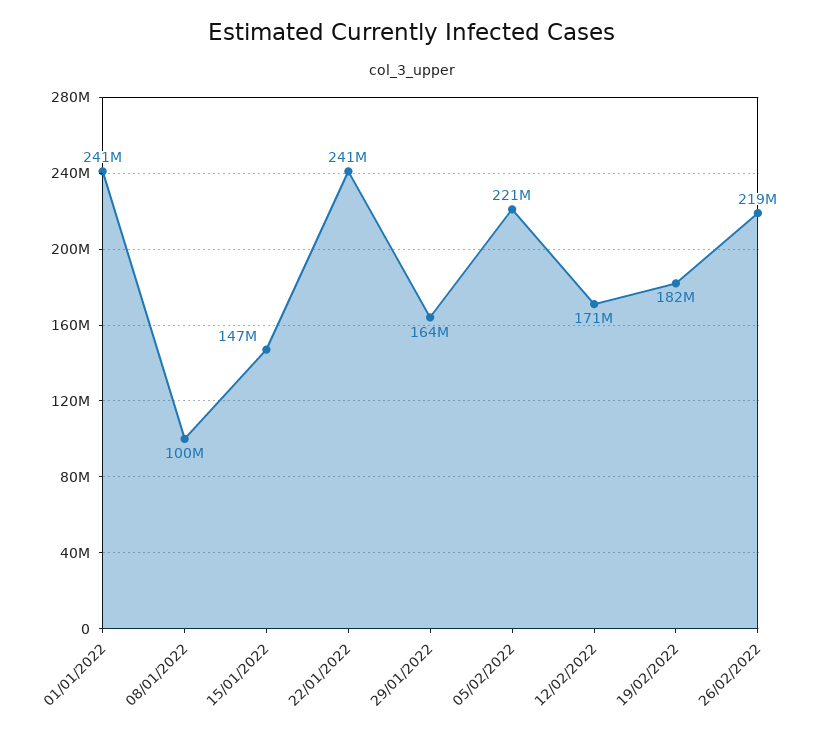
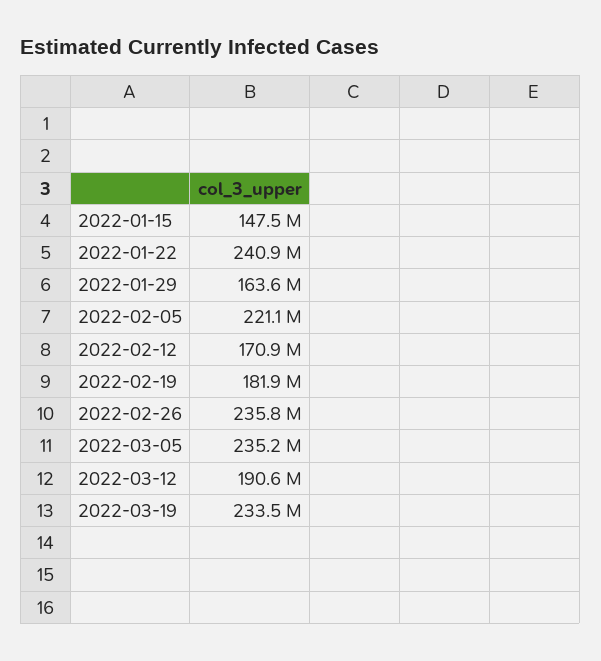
01/01/2022: 241000000 -> none
08/01/2022: 100000000 -> none
26/02/2022: 219000000 -> 235800000
2022-03-05: none -> 235200000
2022-03-12: none -> 190600000
2022-03-19: none -> 233500000

